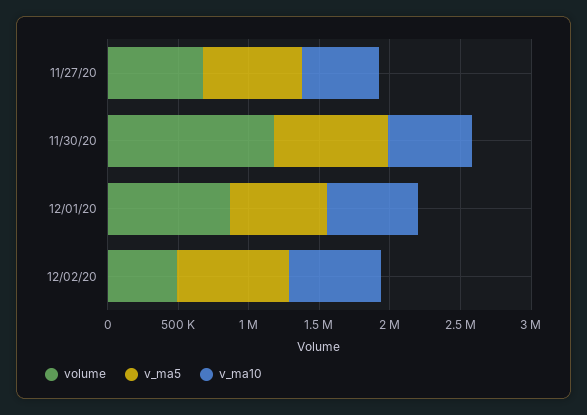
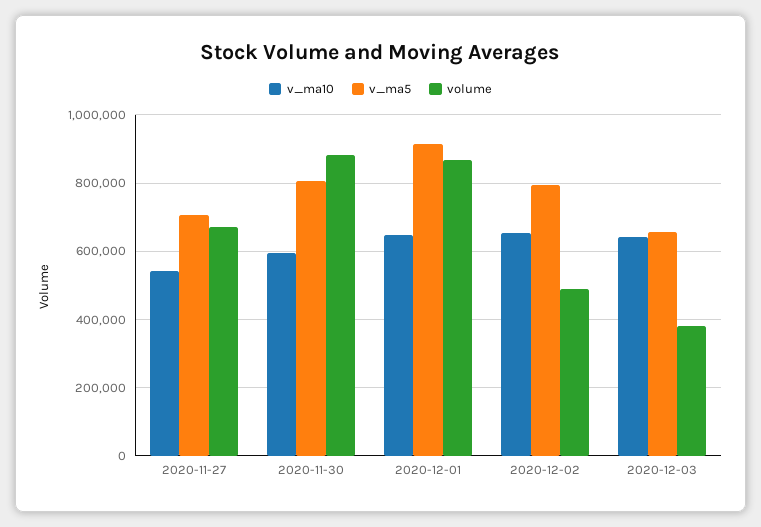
volume, 11/30/20: 1200000 -> 880000
v_ma5, 12/01/20: 700000 -> 920000
v_ma10, 2020-12-03: none -> 640000
v_ma5, 2020-12-03: none -> 660000
volume, 2020-12-03: none -> 380000

